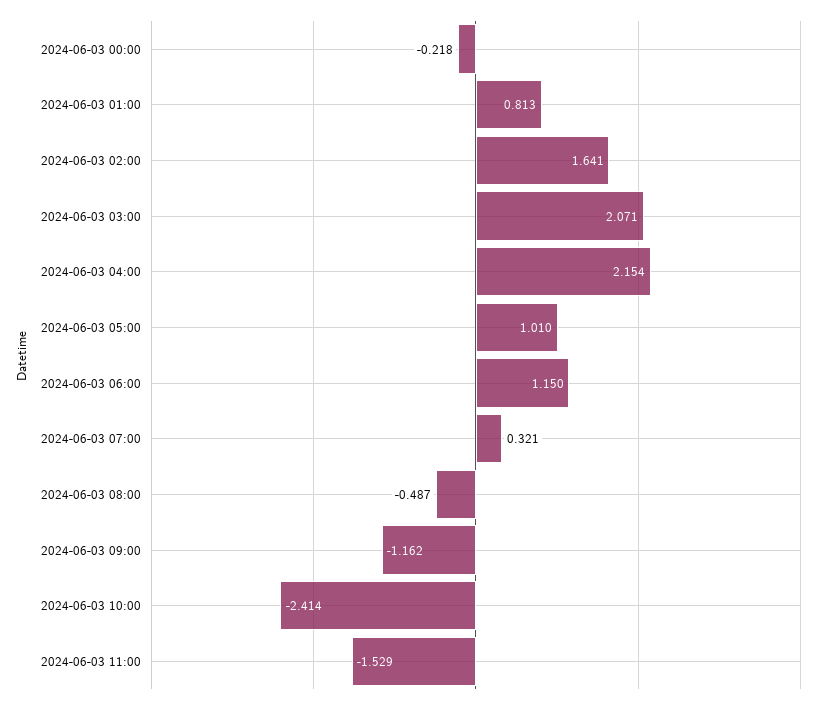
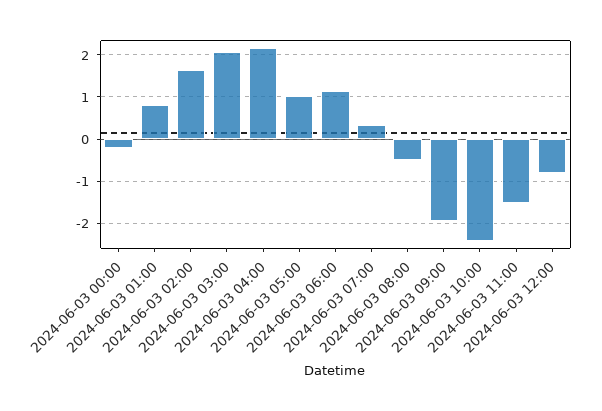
2024-06-03 09:00: -1.162 -> -2
2024-06-03 12:00: none -> -0.8

